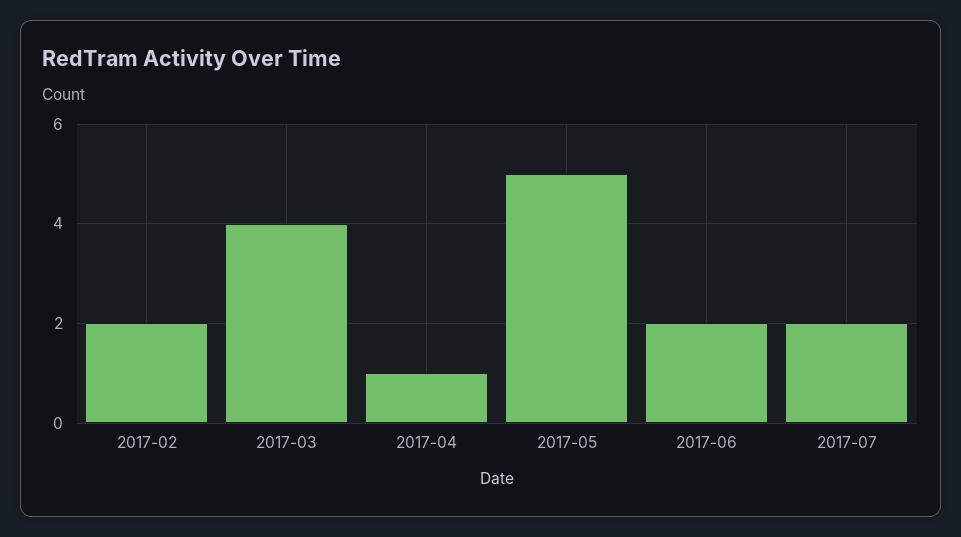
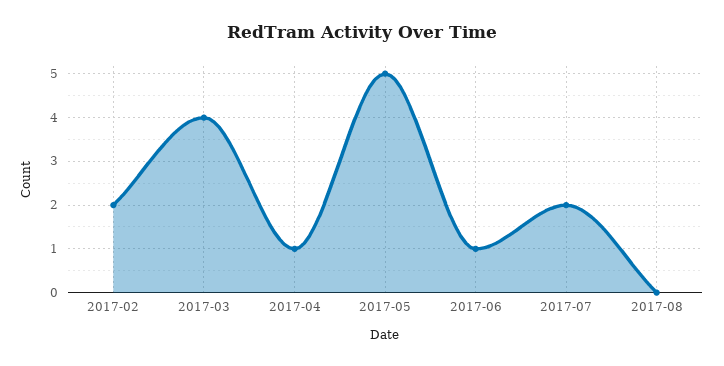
2017-06: 2 -> 1
2017-08: none -> 0

